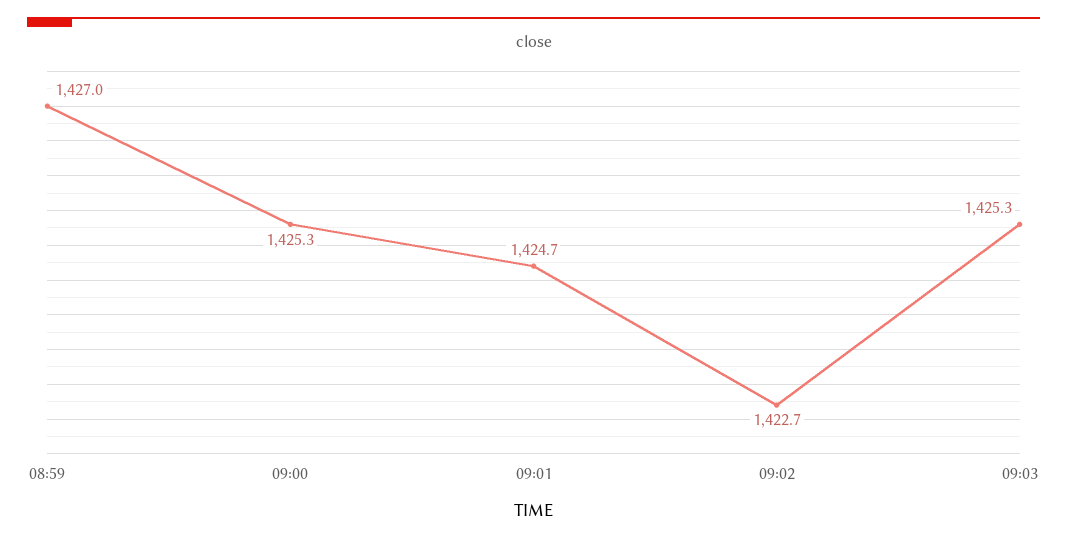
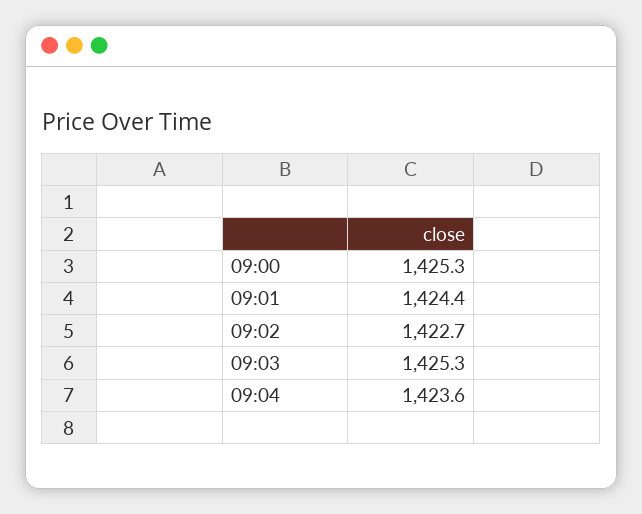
08:59: 1427 -> none
09:01: 1424.7 -> 1424.4
09:04: none -> 1423.6

